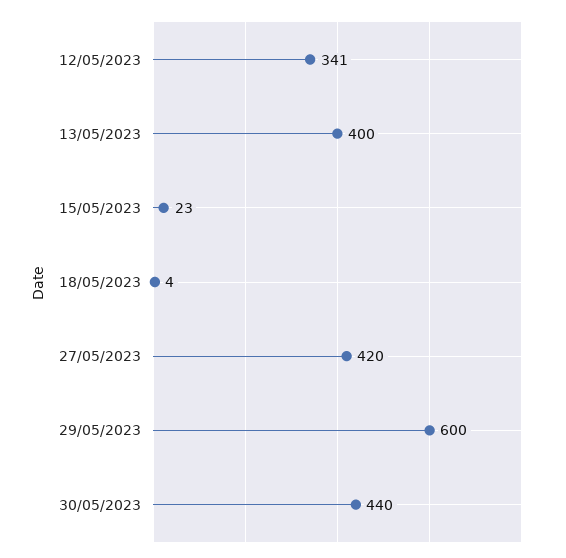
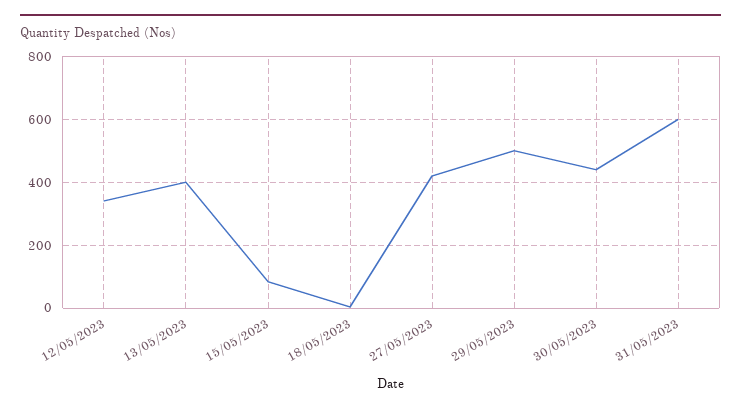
15/05/2023: 23 -> 80
29/05/2023: 600 -> 500
31/05/2023: none -> 600

